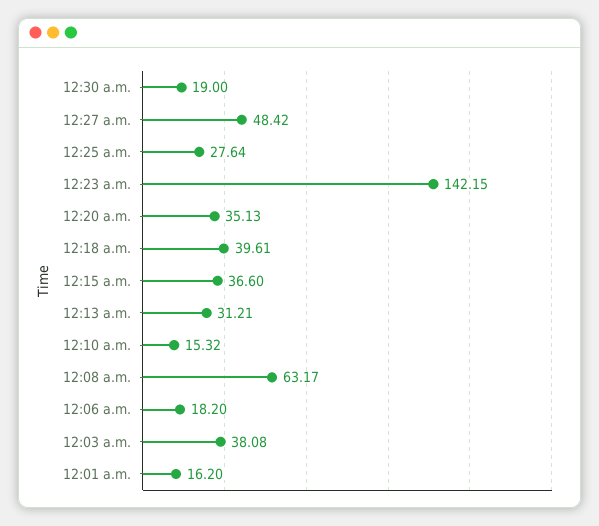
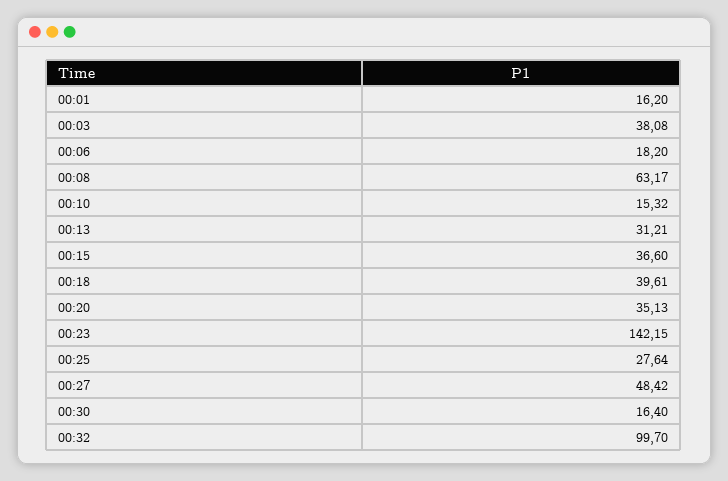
12:30 a.m.: 19 -> 16.4
00:32: none -> 99.7

